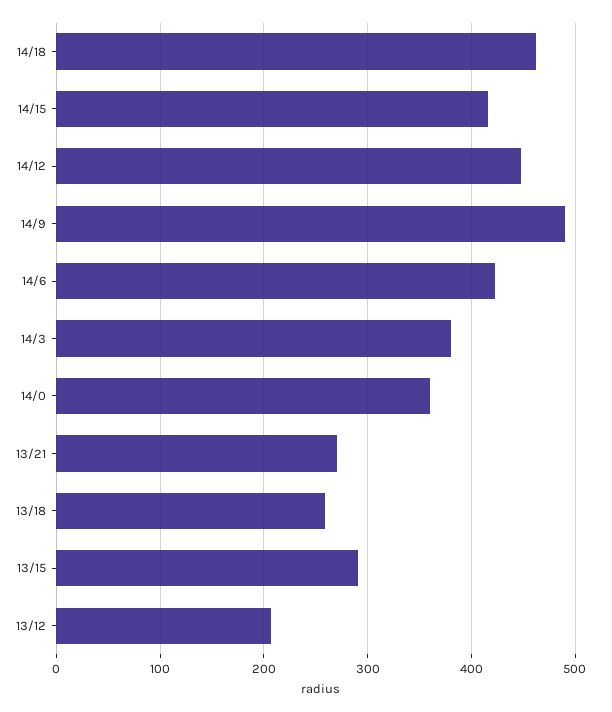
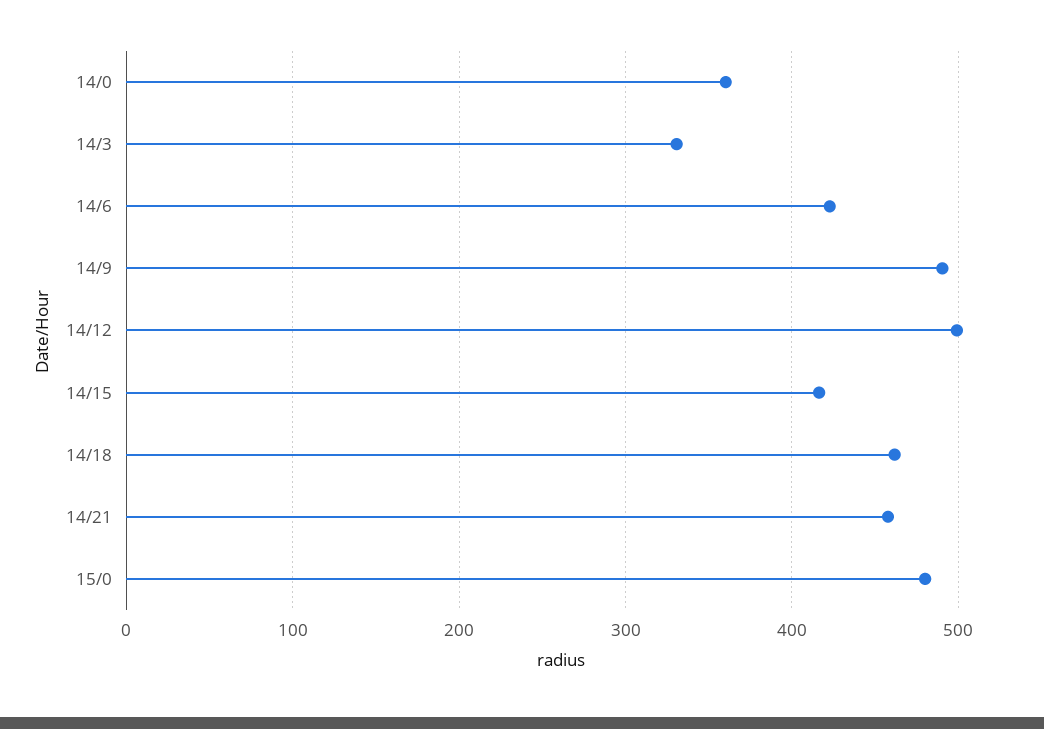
14/12: 450 -> 500
14/3: 380 -> 330
13/21: 270 -> none
13/18: 260 -> none
13/15: 290 -> none
13/12: 210 -> none
14/21: none -> 460
15/0: none -> 480

